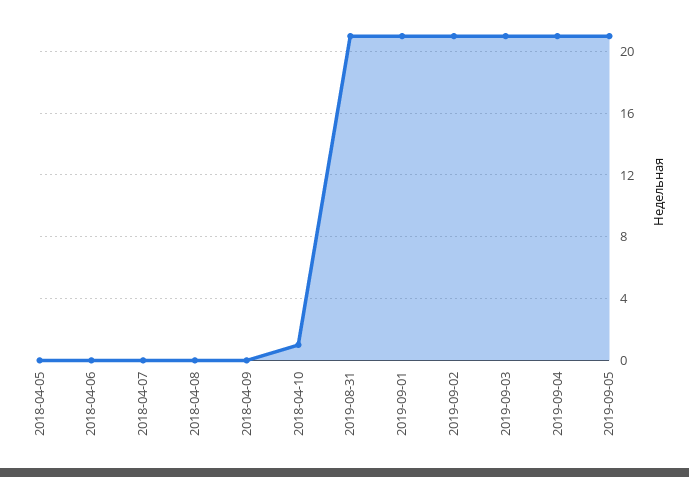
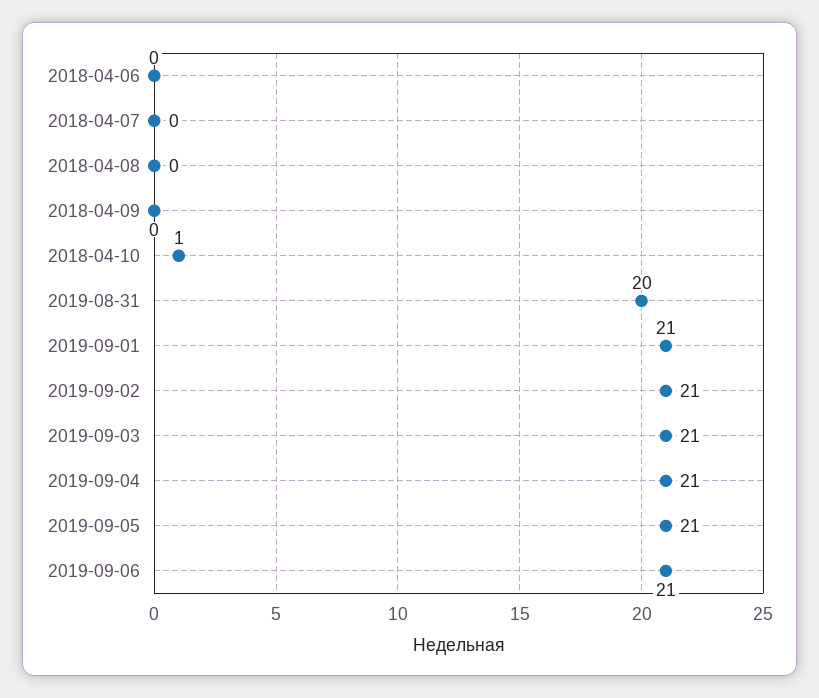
2018-04-05: 0 -> none
2019-08-31: 21 -> 20
2019-09-06: none -> 21

